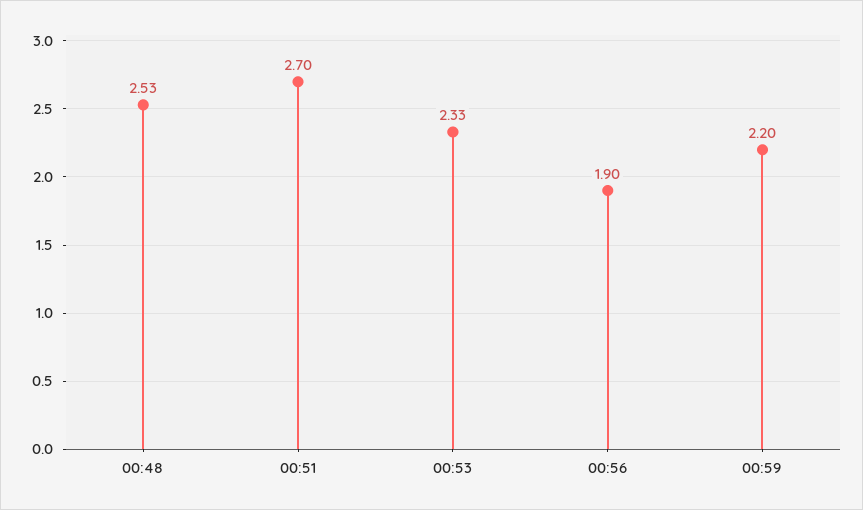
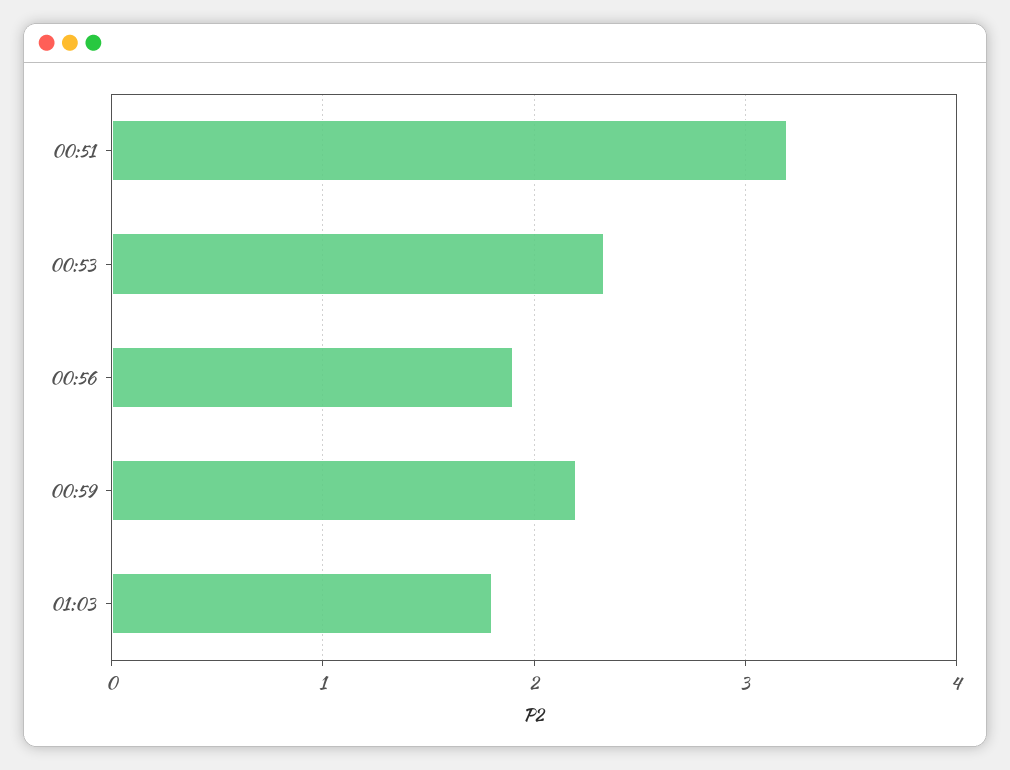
00:48: 2.53 -> none
00:51: 2.7 -> 3.2
01:03: none -> 1.8

